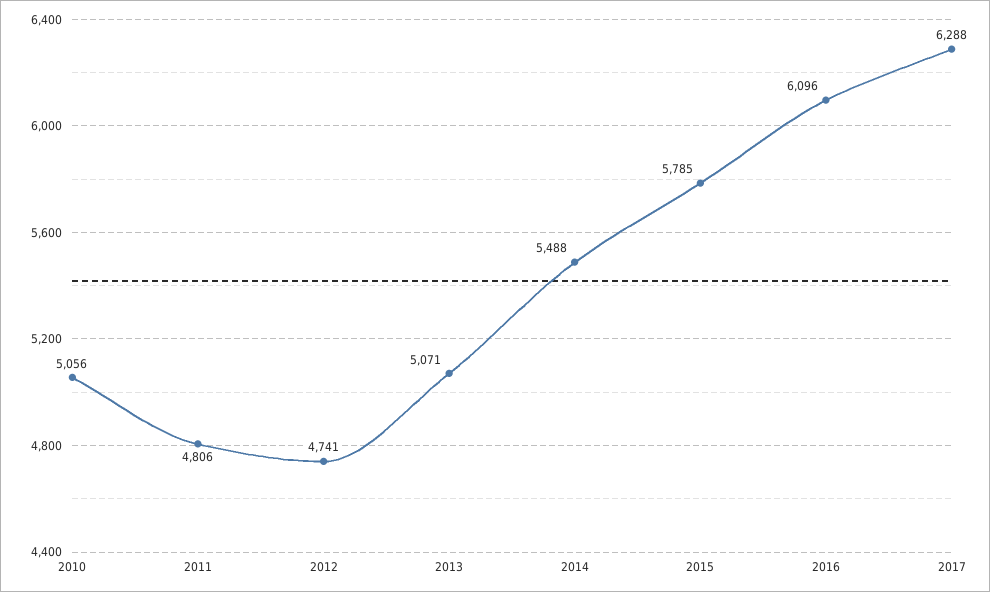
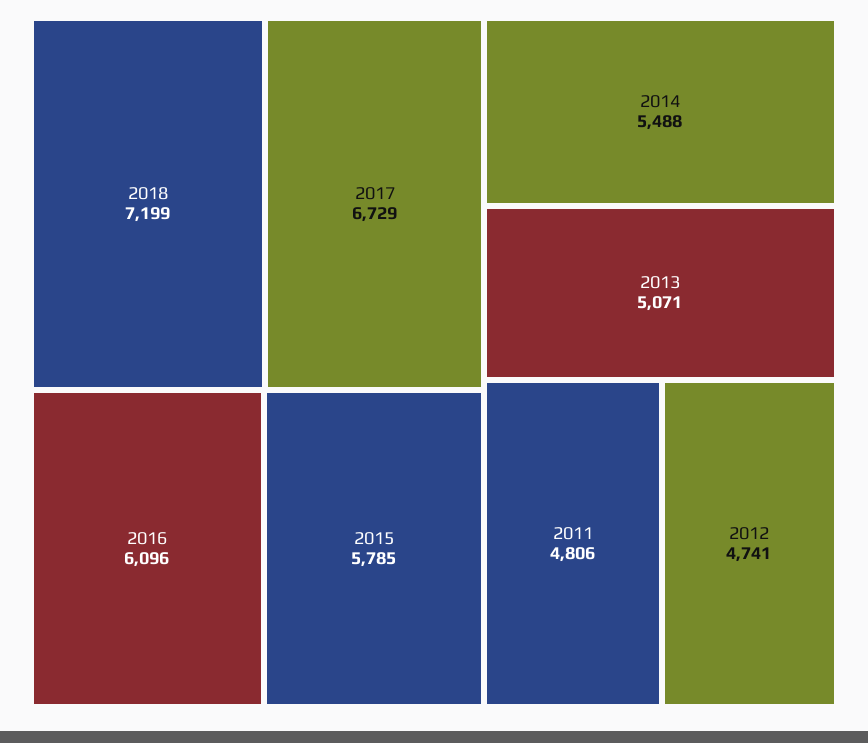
2010: 5056 -> none
2017: 6288 -> 6729
2018: none -> 7199

